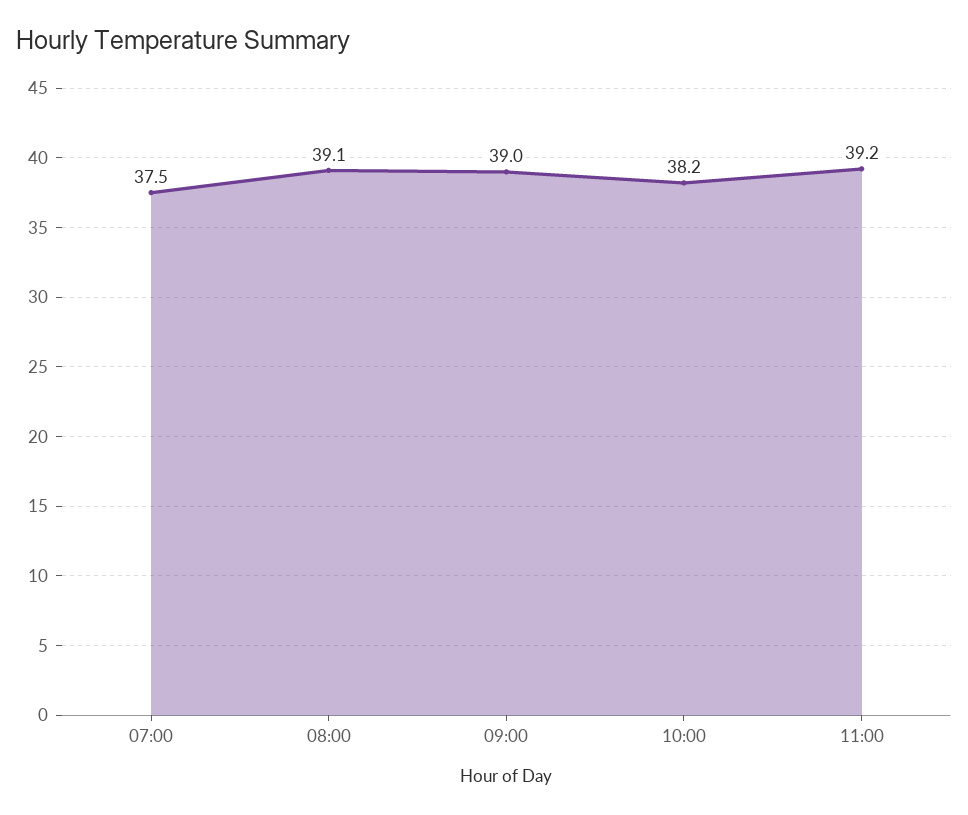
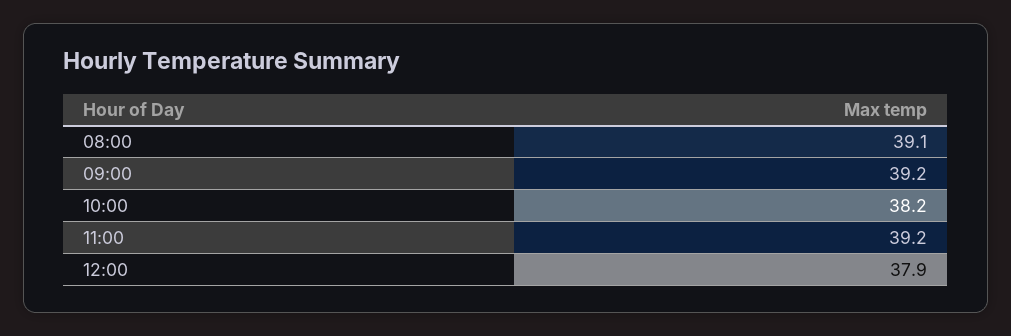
07:00: 37.5 -> none
09:00: 39 -> 39.2
12:00: none -> 37.9

